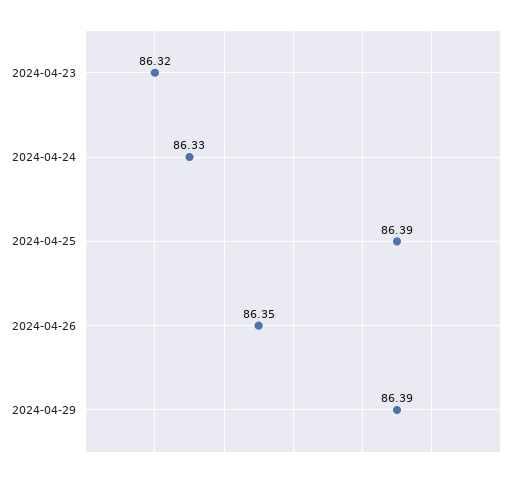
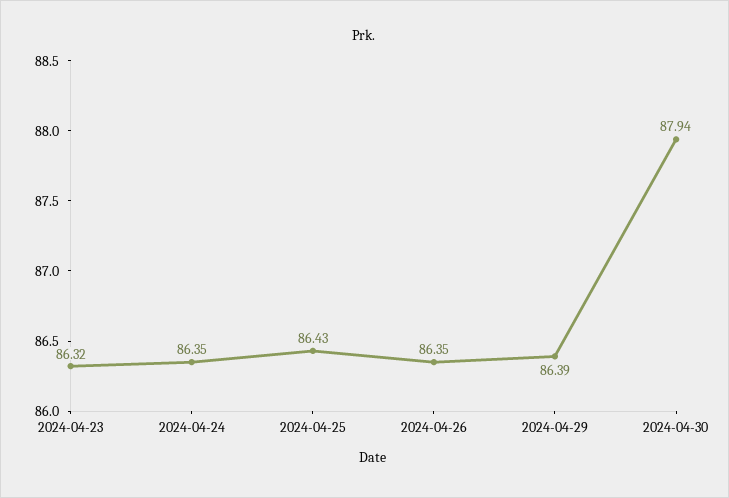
2024-04-24: 86.33 -> 86.35
2024-04-25: 86.39 -> 86.43
2024-04-30: none -> 87.94

